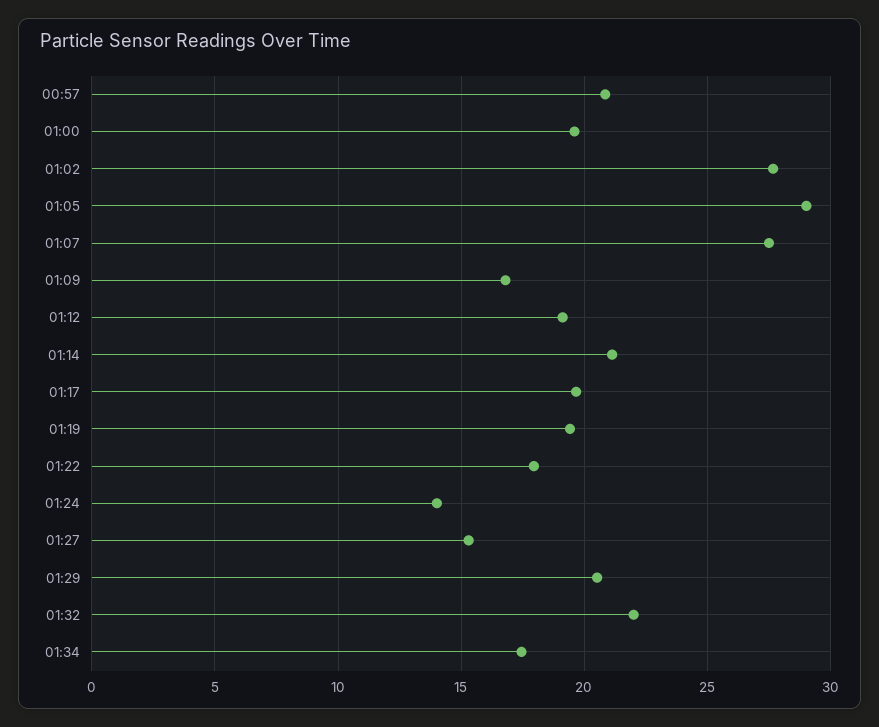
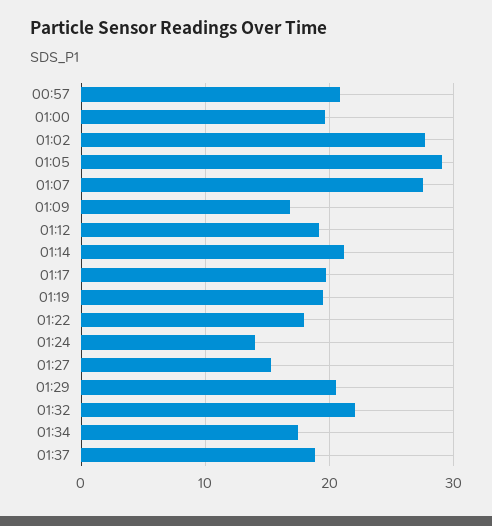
01:37: none -> 19

